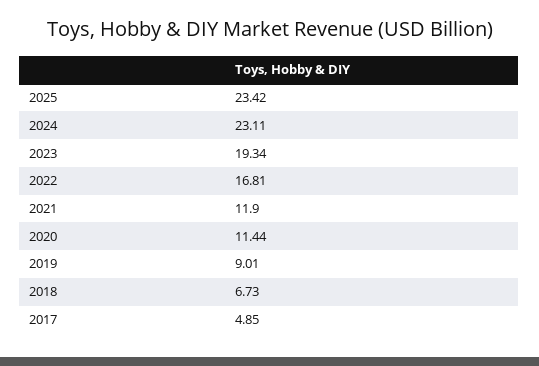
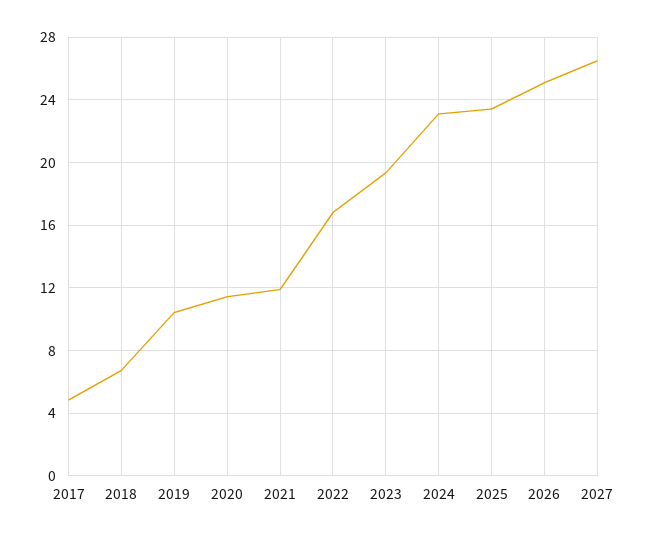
2019: 9.01 -> 10.5
2026: none -> 25
2027: none -> 26.5

